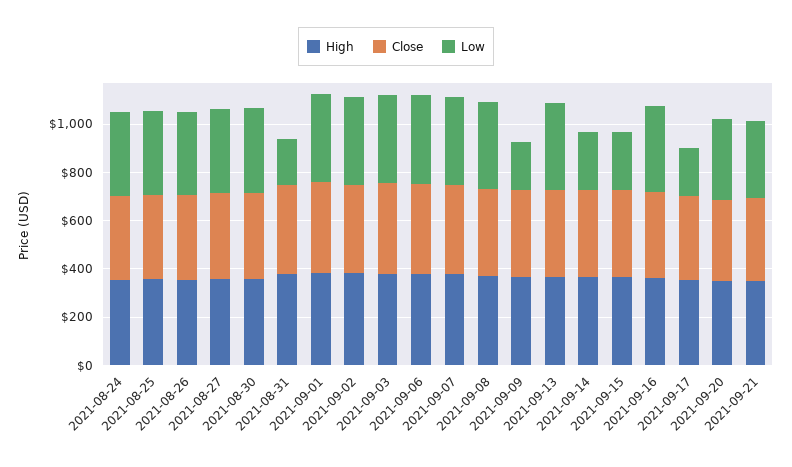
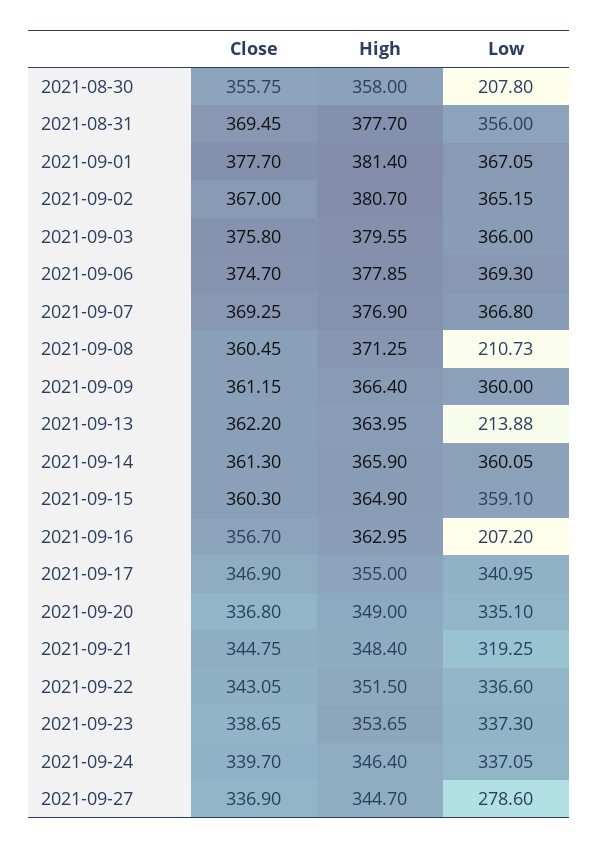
High, 2021-08-24: 350 -> none
Close, 2021-08-24: 350 -> none
Low, 2021-08-24: 350 -> none
High, 2021-08-25: 350 -> none
Close, 2021-08-25: 350 -> none
Low, 2021-08-25: 350 -> none
High, 2021-08-26: 350 -> none
Close, 2021-08-26: 350 -> none
Low, 2021-08-26: 350 -> none
High, 2021-08-27: 350 -> none
Close, 2021-08-27: 350 -> none
Low, 2021-08-27: 350 -> none
Low, 2021-08-30: 350 -> 207.8
Low, 2021-08-31: 200 -> 356
Low, 2021-09-08: 350 -> 210.73
Low, 2021-09-09: 200 -> 360
Low, 2021-09-13: 350 -> 213.88
Low, 2021-09-14: 250 -> 360.05
Low, 2021-09-15: 250 -> 359.1
Low, 2021-09-16: 350 -> 207.2
Low, 2021-09-17: 200 -> 340.95
Close, 2021-09-22: none -> 343.05
High, 2021-09-22: none -> 351.5
Low, 2021-09-22: none -> 336.6
Close, 2021-09-23: none -> 338.65
High, 2021-09-23: none -> 353.65
Low, 2021-09-23: none -> 337.3
Close, 2021-09-24: none -> 339.7
High, 2021-09-24: none -> 346.4
Low, 2021-09-24: none -> 337.05
Close, 2021-09-27: none -> 336.9
High, 2021-09-27: none -> 344.7
Low, 2021-09-27: none -> 278.6

